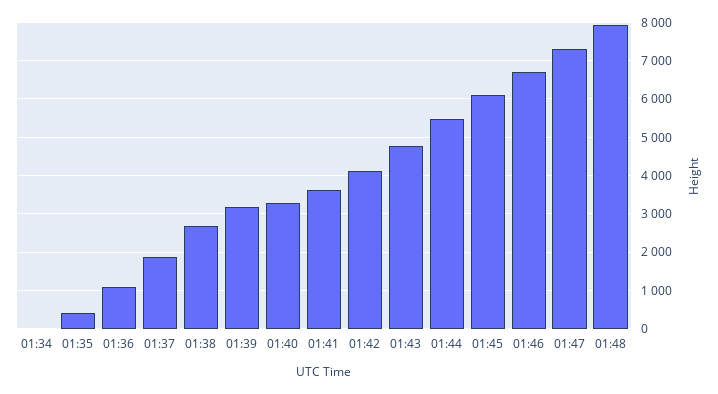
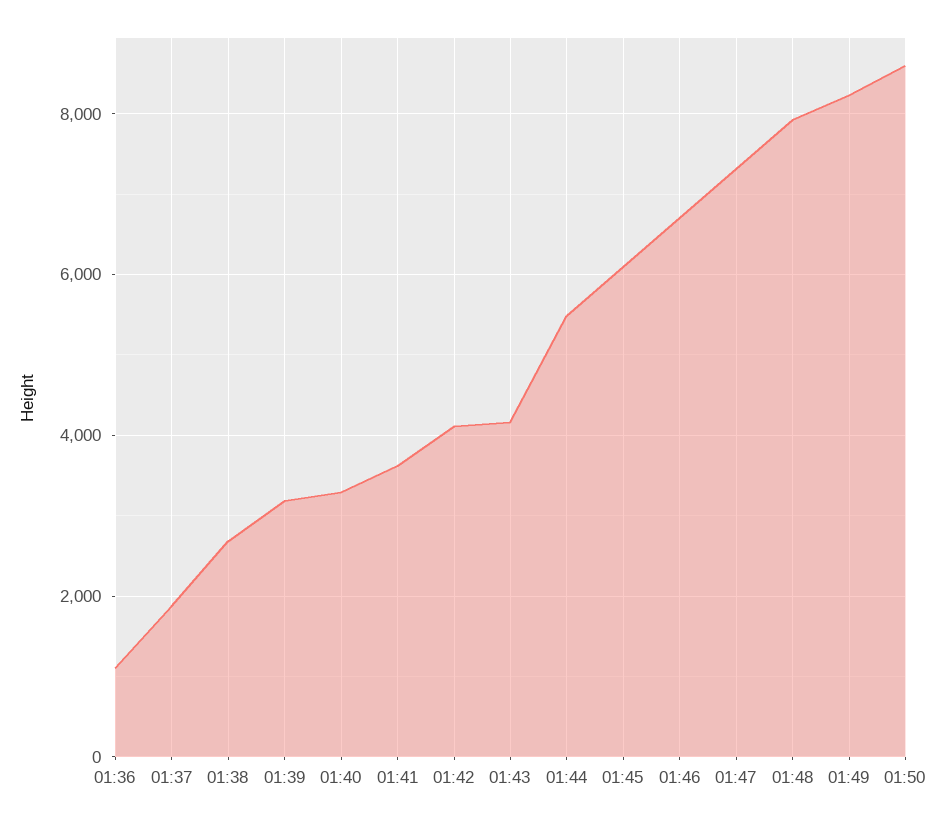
01:34: 0 -> none
01:35: 400 -> none
01:43: 4800 -> 4200
01:49: none -> 8200
01:50: none -> 8600

